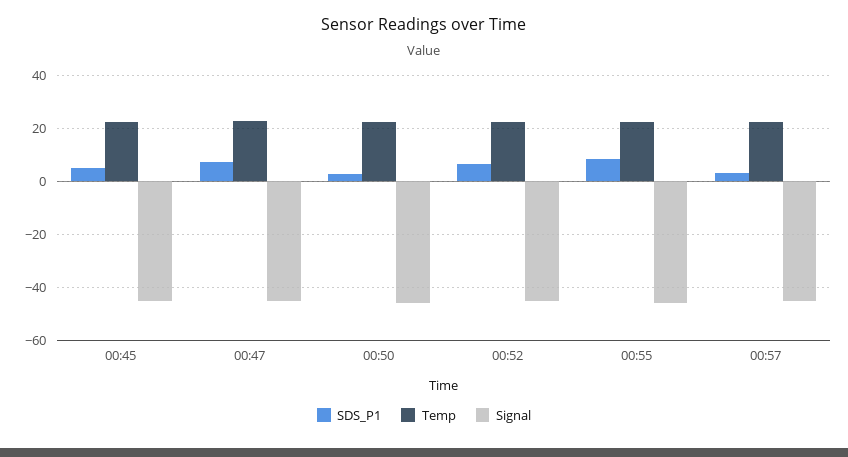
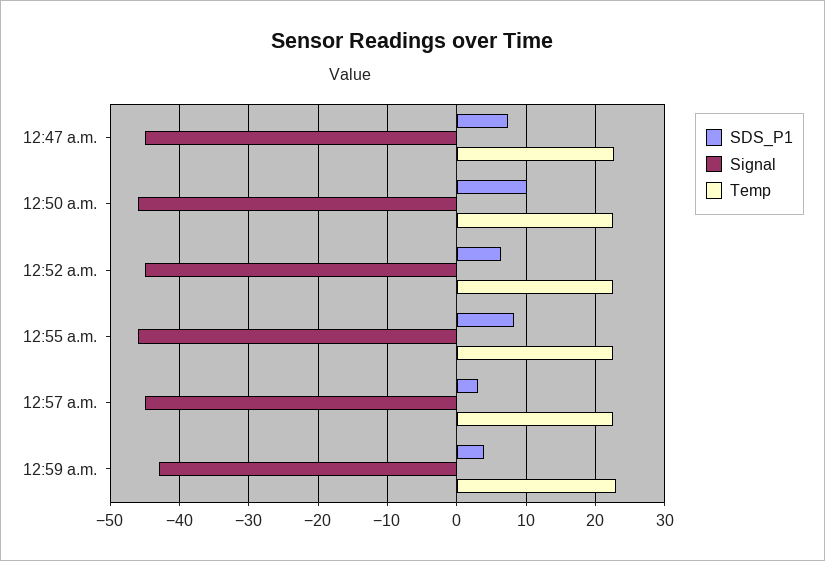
SDS_P1, 00:45: 5 -> none
Temp, 00:45: 22.5 -> none
Signal, 00:45: -45 -> none
SDS_P1, 00:50: 2.5 -> 10
SDS_P1, 12:59 a.m.: none -> 4
Signal, 12:59 a.m.: none -> -43
Temp, 12:59 a.m.: none -> 23

